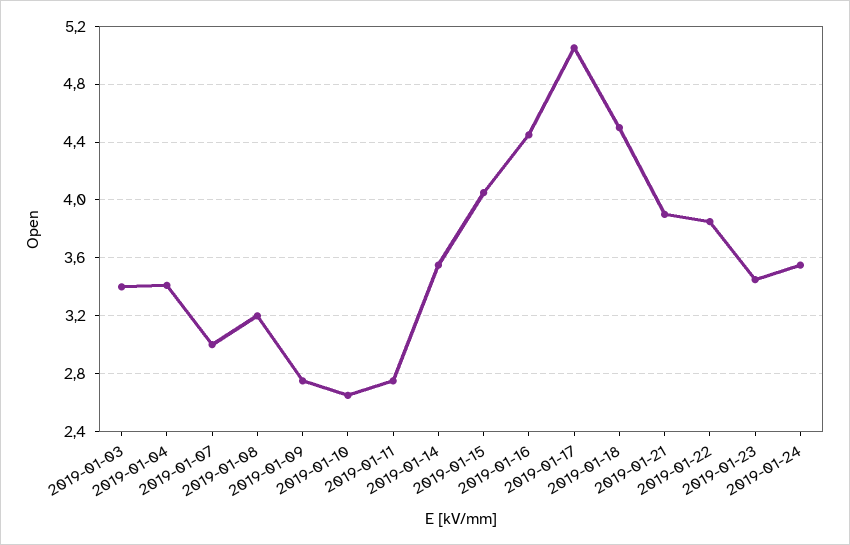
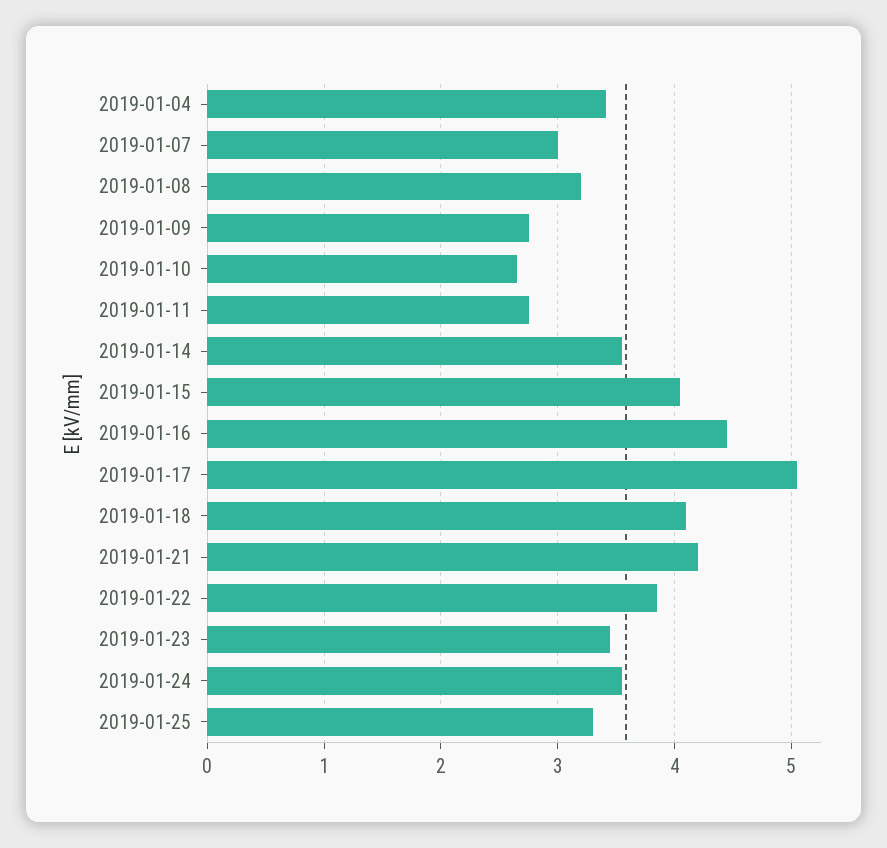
2019-01-03: 3.4 -> none
2019-01-18: 4.5 -> 4.1
2019-01-21: 3.9 -> 4.2
2019-01-25: none -> 3.3

